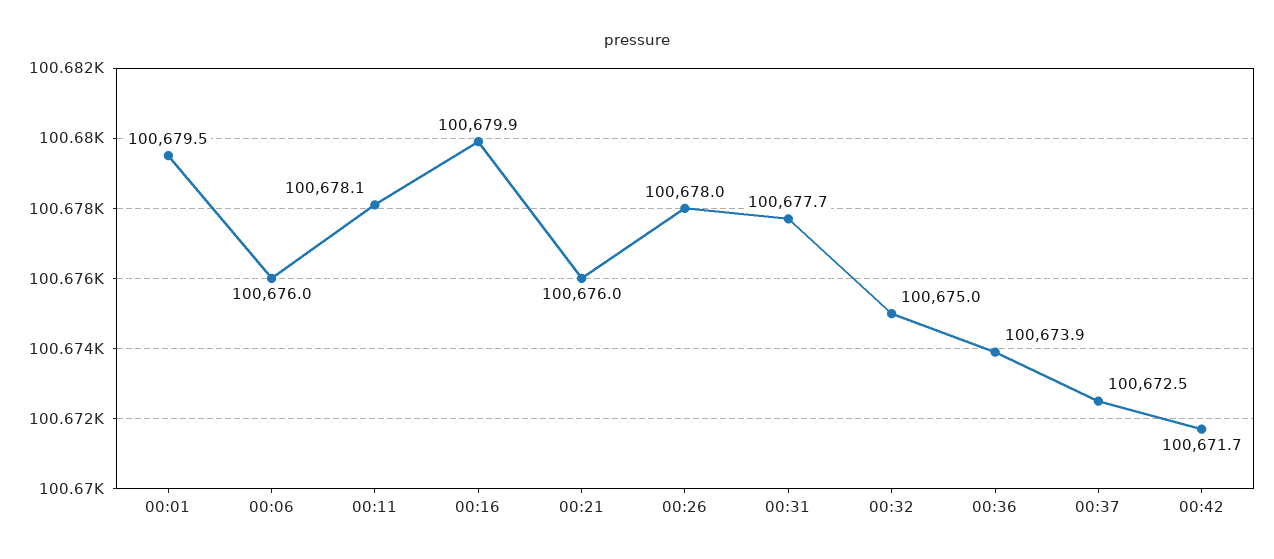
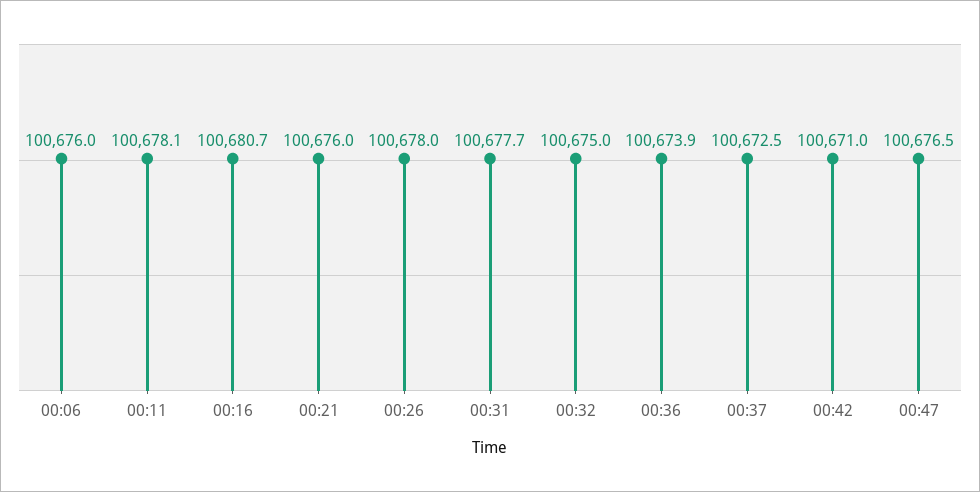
00:01: 100679.5 -> none
00:16: 100679.9 -> 100680.7
00:42: 100671.7 -> 100671
00:47: none -> 100676.5

